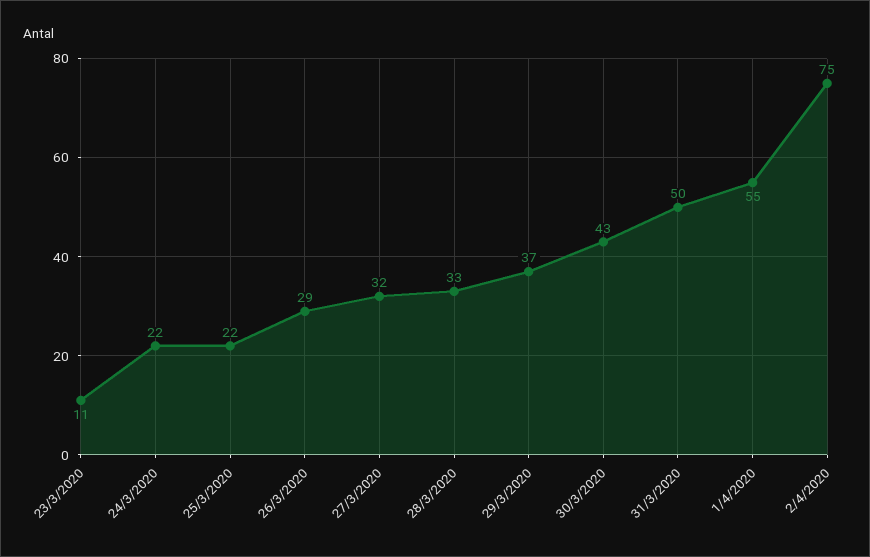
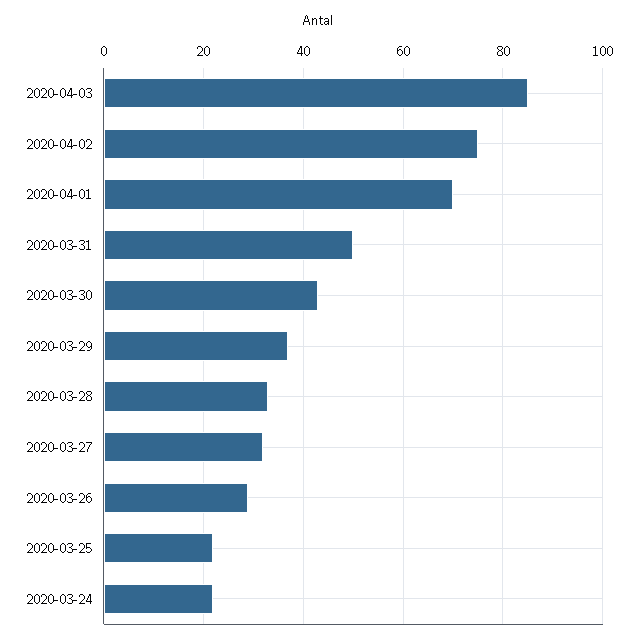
23/3/2020: 11 -> none
1/4/2020: 55 -> 70
2020-04-03: none -> 85

